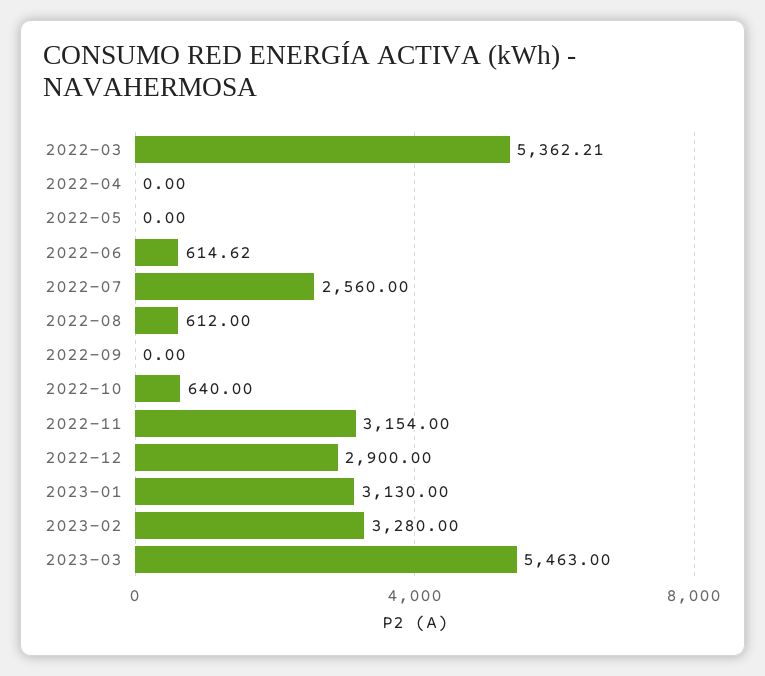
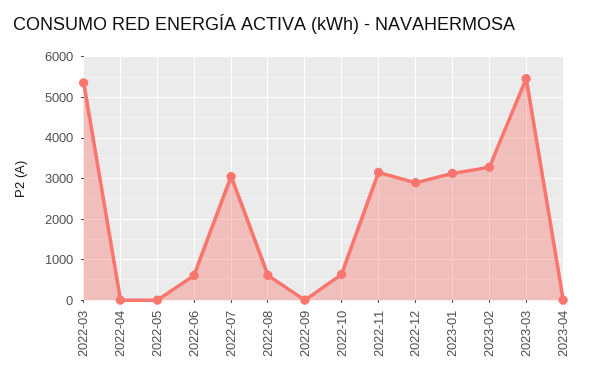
2022-07: 2560 -> 3000
2023-04: none -> 0

